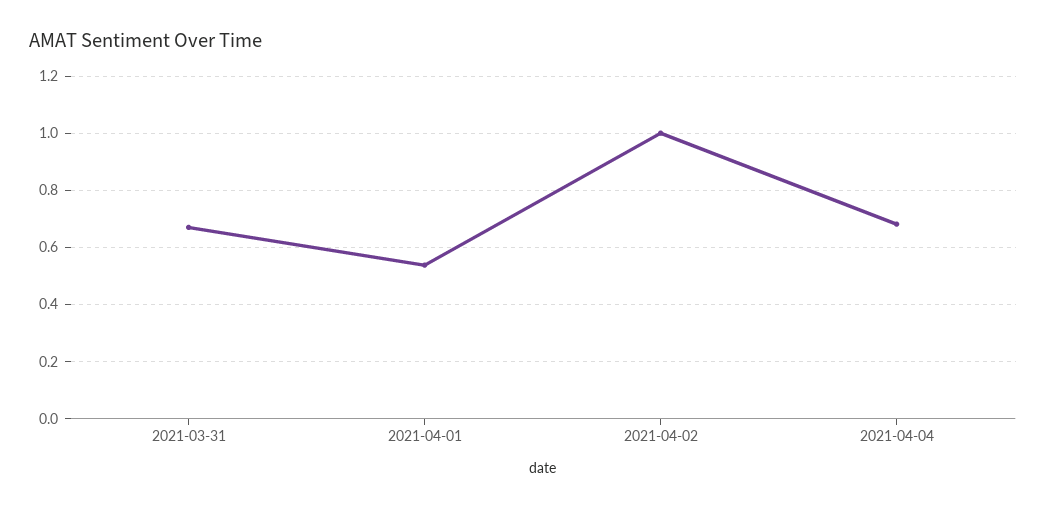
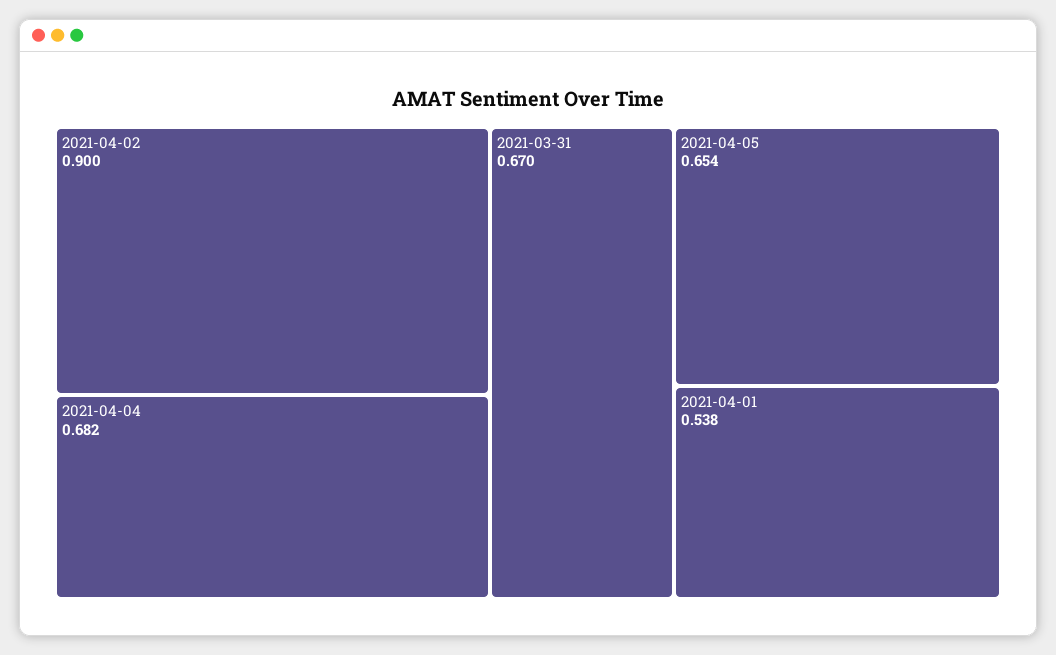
2021-04-02: 1 -> 0.9
2021-04-05: none -> 0.654

